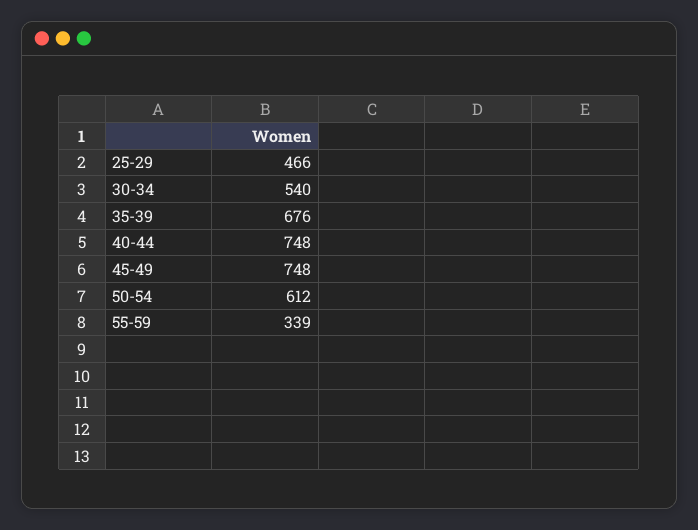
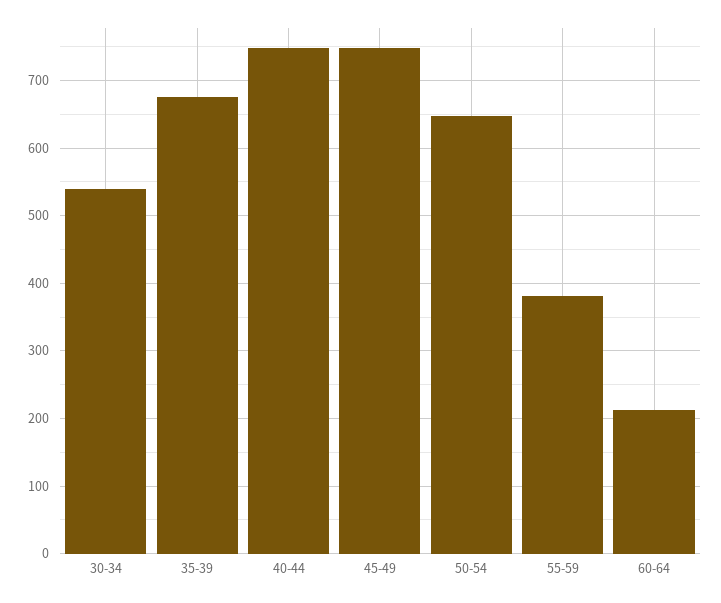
25-29: 466 -> none
50-54: 612 -> 650
55-59: 339 -> 380
60-64: none -> 210

